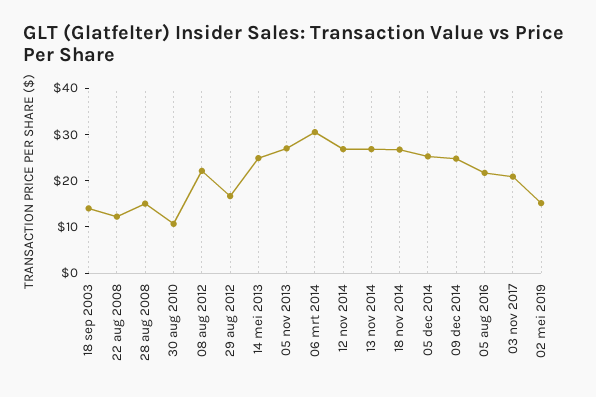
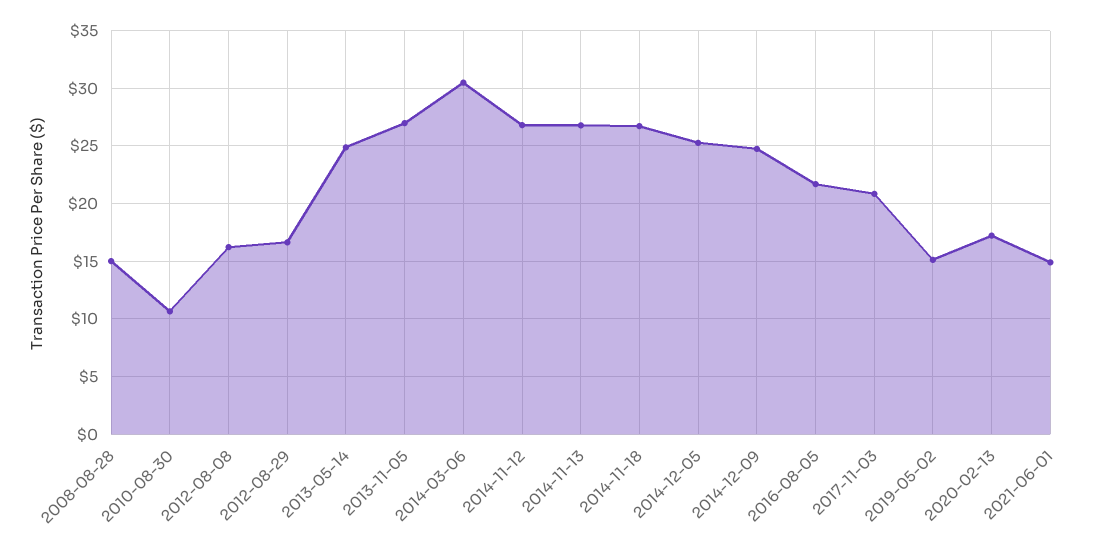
18 sep 2003: 14 -> none
22 aug 2008: 12 -> none
08 aug 2012: 22 -> 16
2020-02-13: none -> 17
2021-06-01: none -> 15

